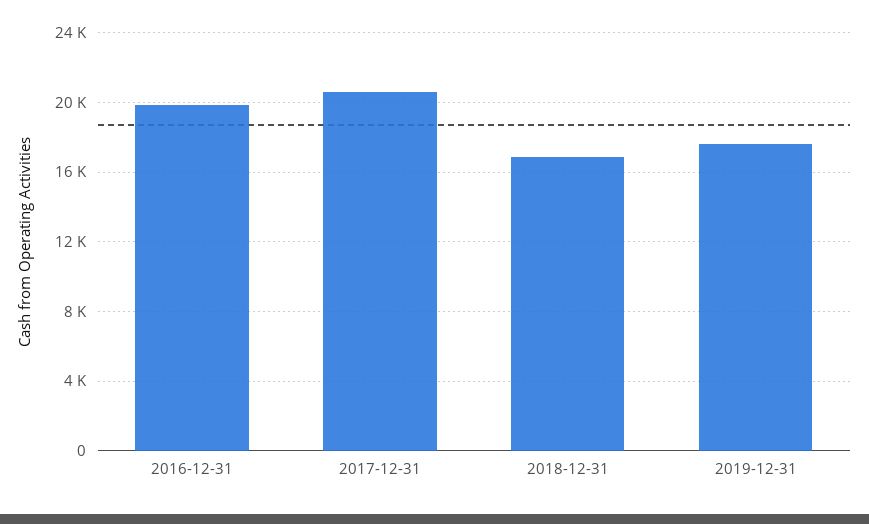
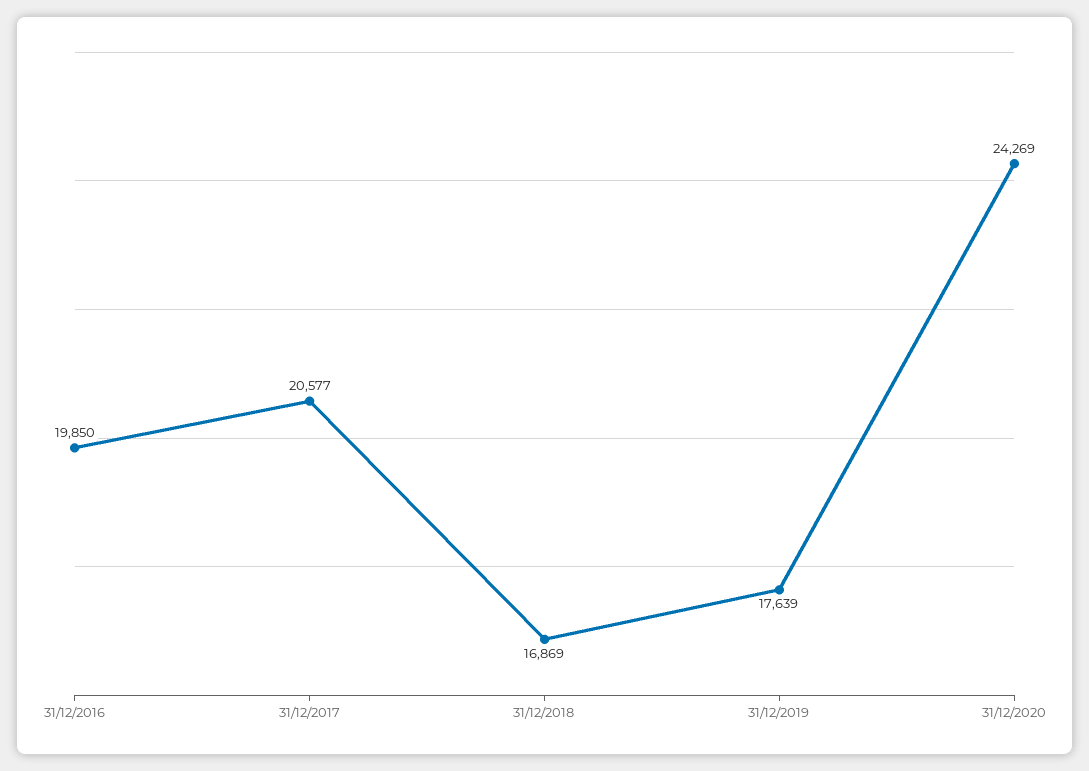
31/12/2020: none -> 24269

